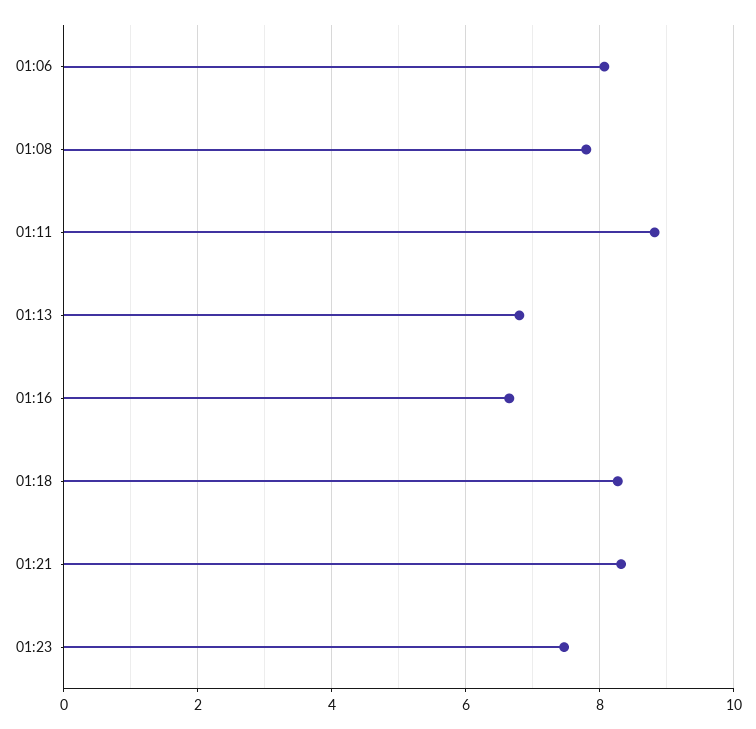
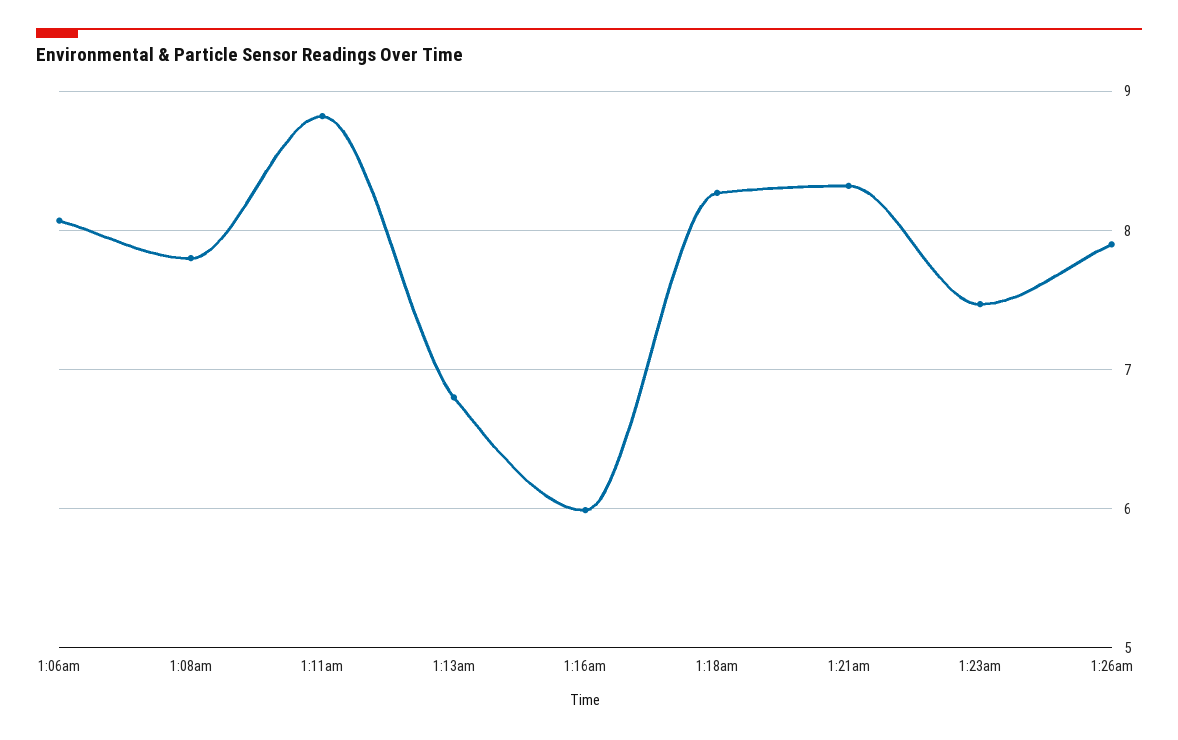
01:16: 6.6 -> 6
1:26am: none -> 7.9

